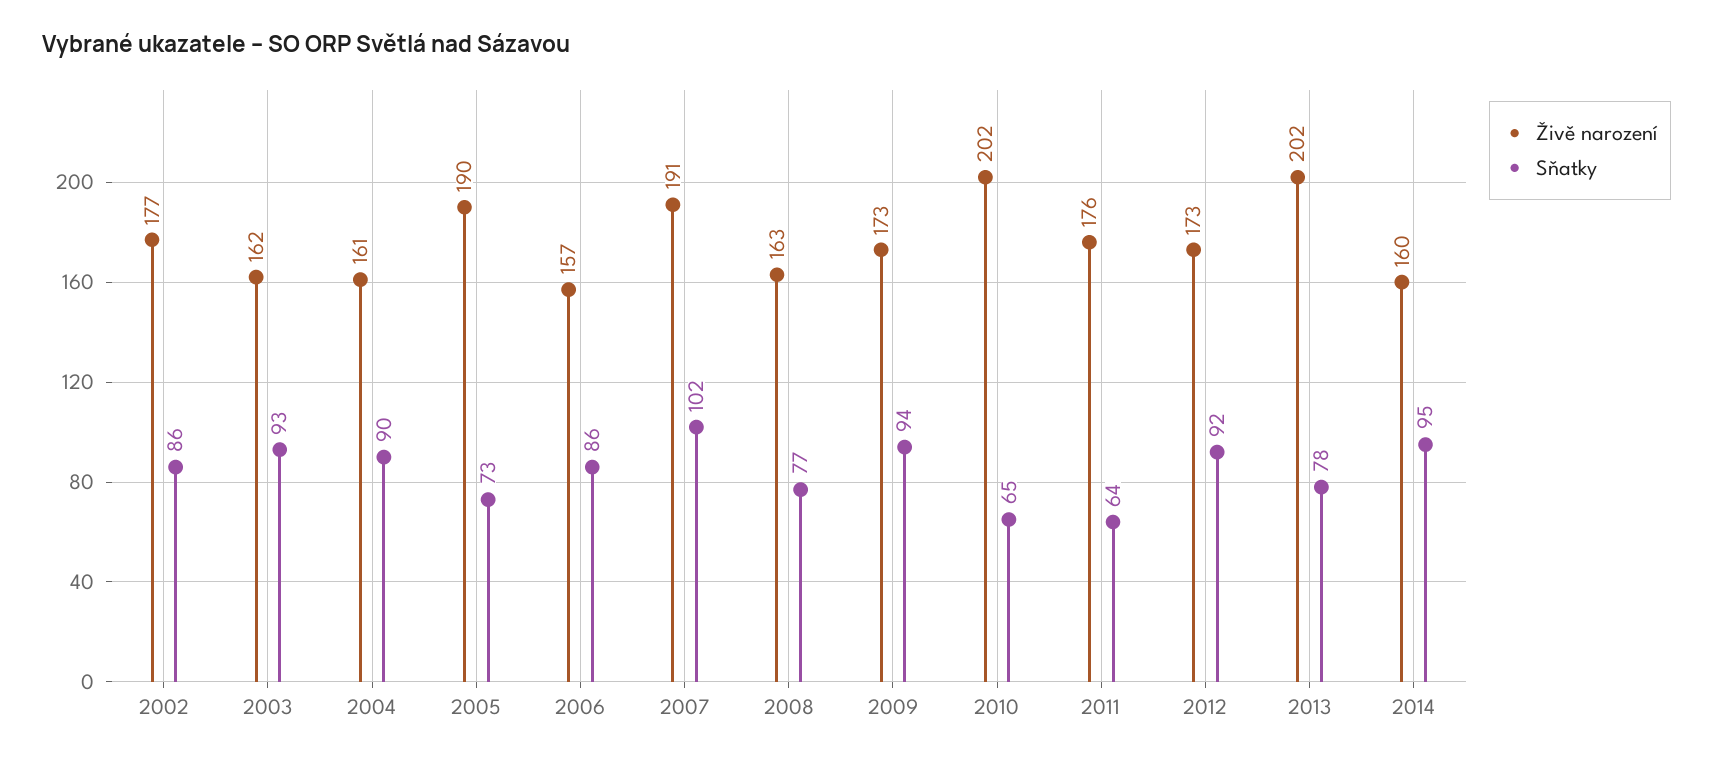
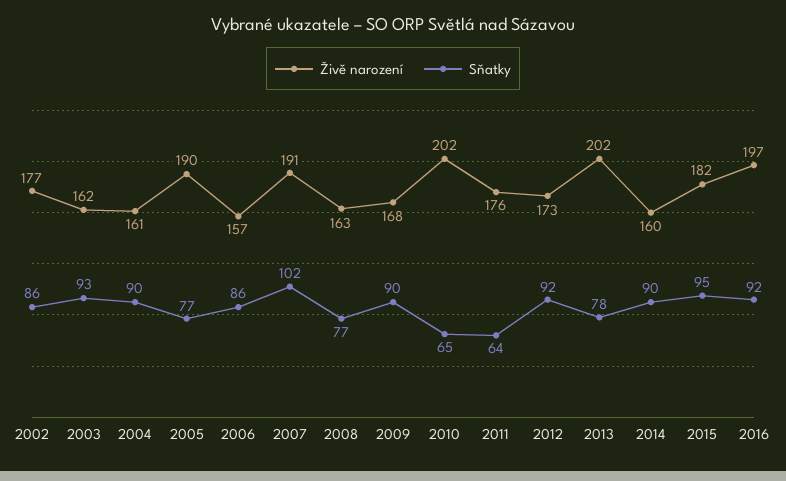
Sňatky, 2005: 73 -> 77
Živě narození, 2009: 173 -> 168
Sňatky, 2009: 94 -> 90
Sňatky, 2014: 95 -> 90
Živě narození, 2015: none -> 182
Sňatky, 2015: none -> 95
Živě narození, 2016: none -> 197
Sňatky, 2016: none -> 92

